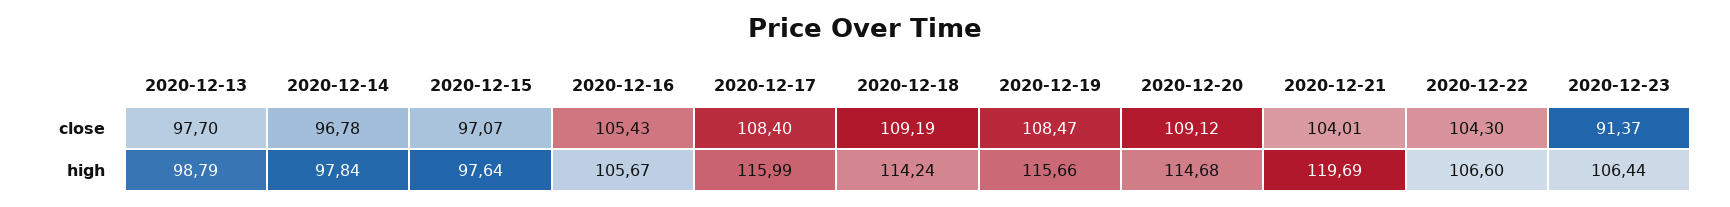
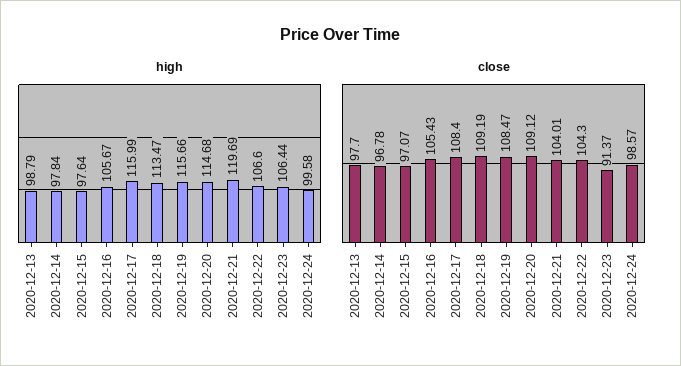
high, 2020-12-18: 114.24 -> 113.47
high, 2020-12-24: none -> 99.58
close, 2020-12-24: none -> 98.57

